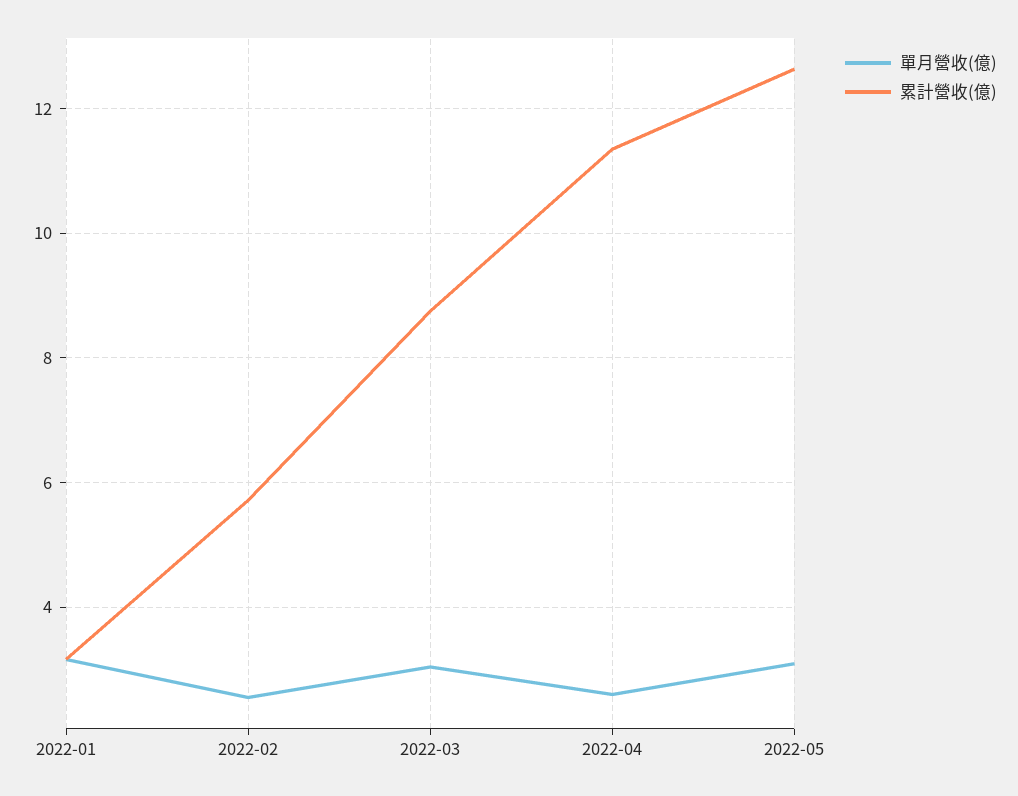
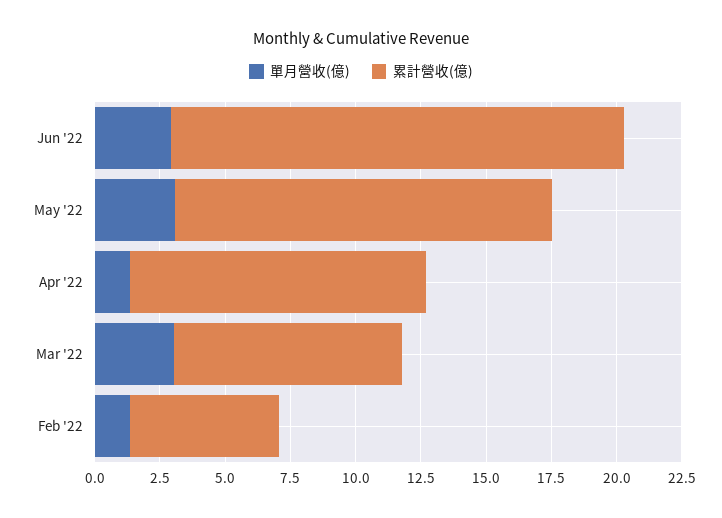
單月營收(億), 2022-01: 3.2 -> none
累計營收(億), 2022-01: 3.2 -> none
單月營收(億), 2022-02: 2.6 -> 1.5
單月營收(億), 2022-04: 2.6 -> 1.5
累計營收(億), 2022-05: 12.6 -> 14.5
單月營收(億), Jun '22: none -> 3
累計營收(億), Jun '22: none -> 17.5

